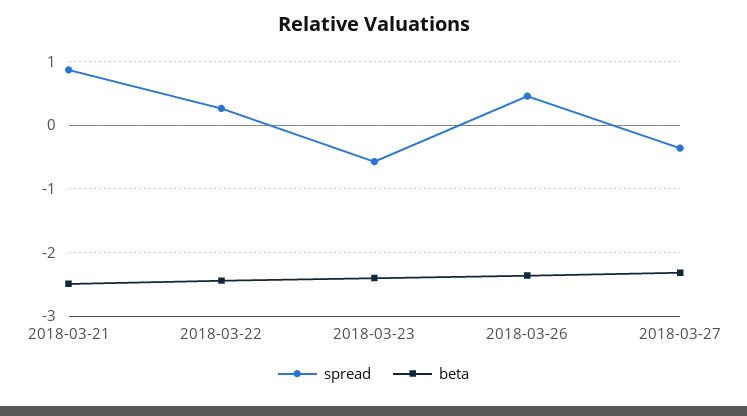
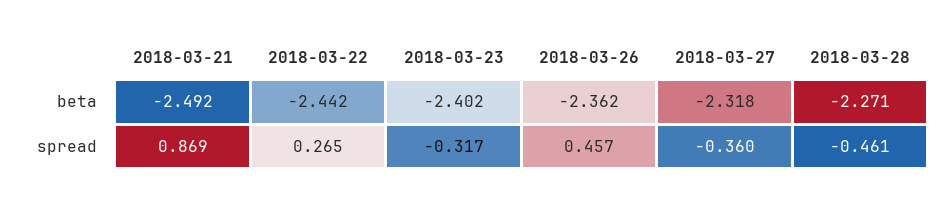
spread, 2018-03-23: -0.6 -> -0.317
beta, 2018-03-28: none -> -2.271
spread, 2018-03-28: none -> -0.461

